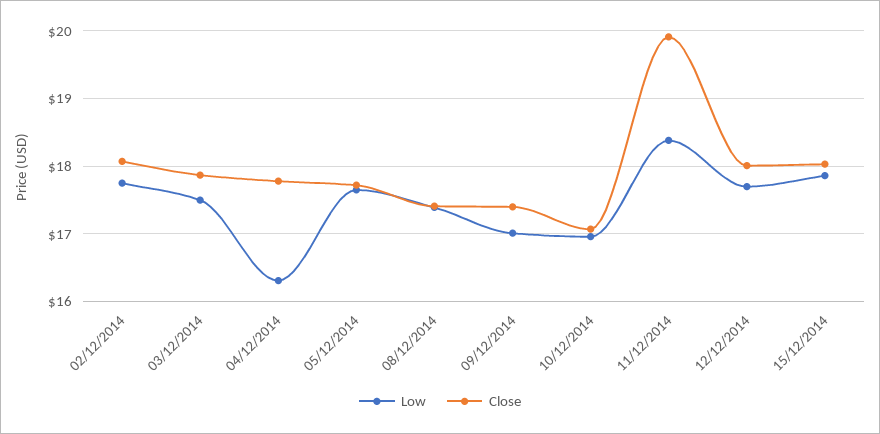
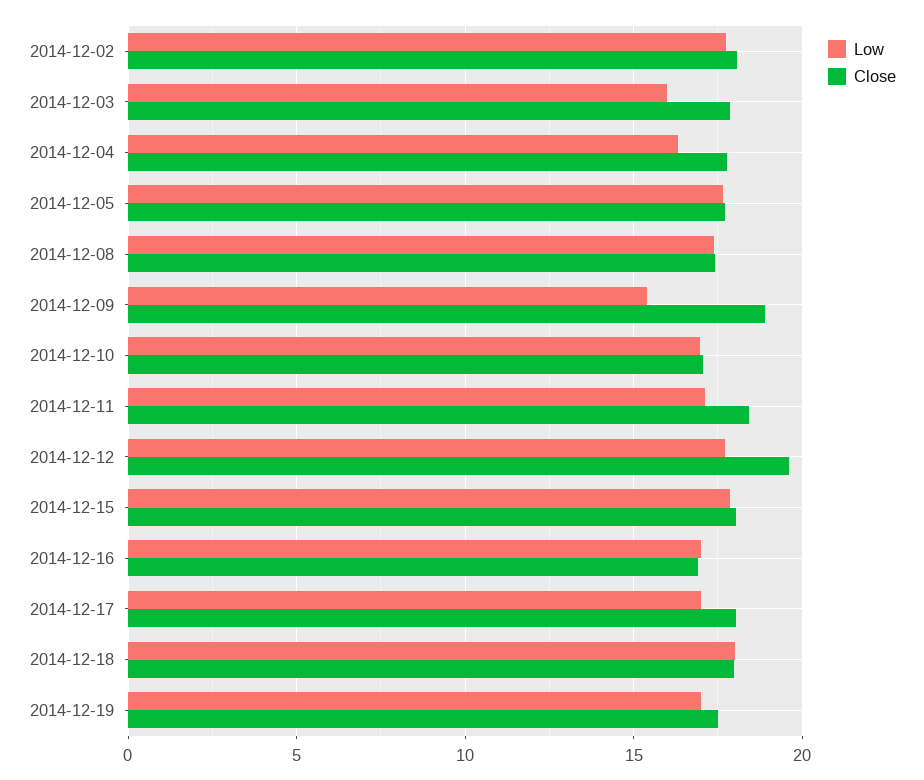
Low, 03/12/2014: 17.5 -> 16
Low, 09/12/2014: 17 -> 15.5
Close, 09/12/2014: 17.4 -> 19
Low, 11/12/2014: 18.4 -> 17
Close, 11/12/2014: 19.9 -> 18.5
Close, 12/12/2014: 18 -> 19.5
Low, 2014-12-16: none -> 17
Close, 2014-12-16: none -> 17
Low, 2014-12-17: none -> 17
Close, 2014-12-17: none -> 18
Low, 2014-12-18: none -> 18
Close, 2014-12-18: none -> 18
Low, 2014-12-19: none -> 17
Close, 2014-12-19: none -> 17.5

